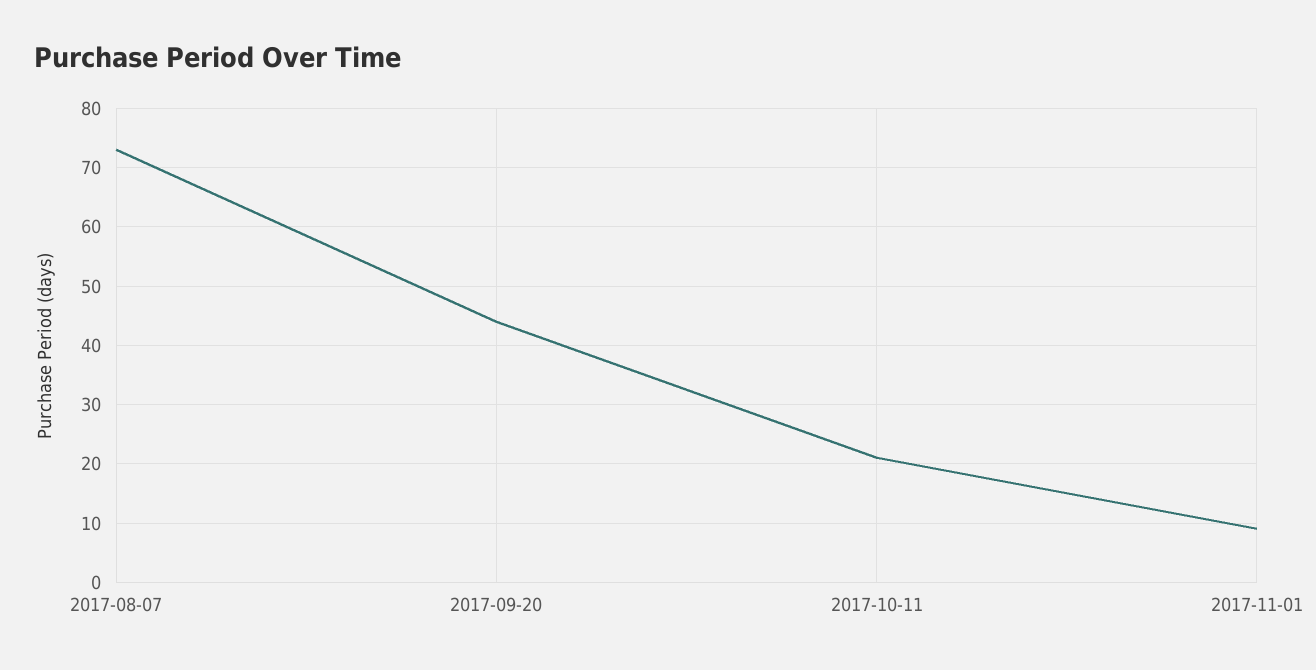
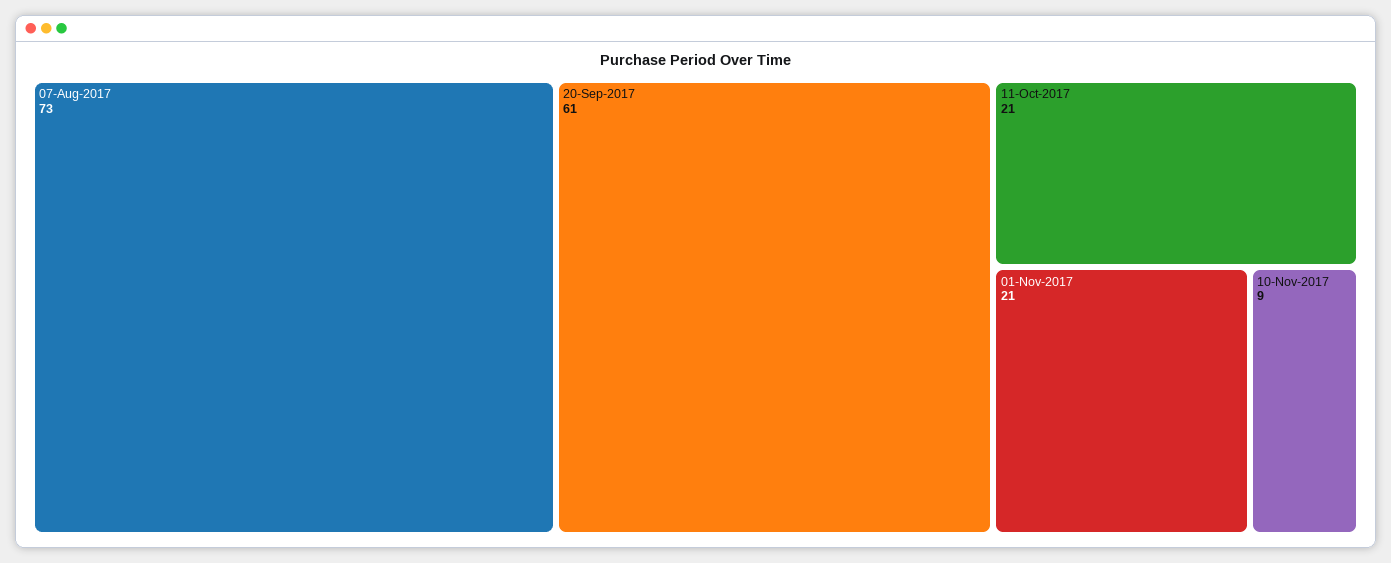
2017-09-20: 45 -> 61
2017-11-01: 10 -> 21
10-Nov-2017: none -> 9

